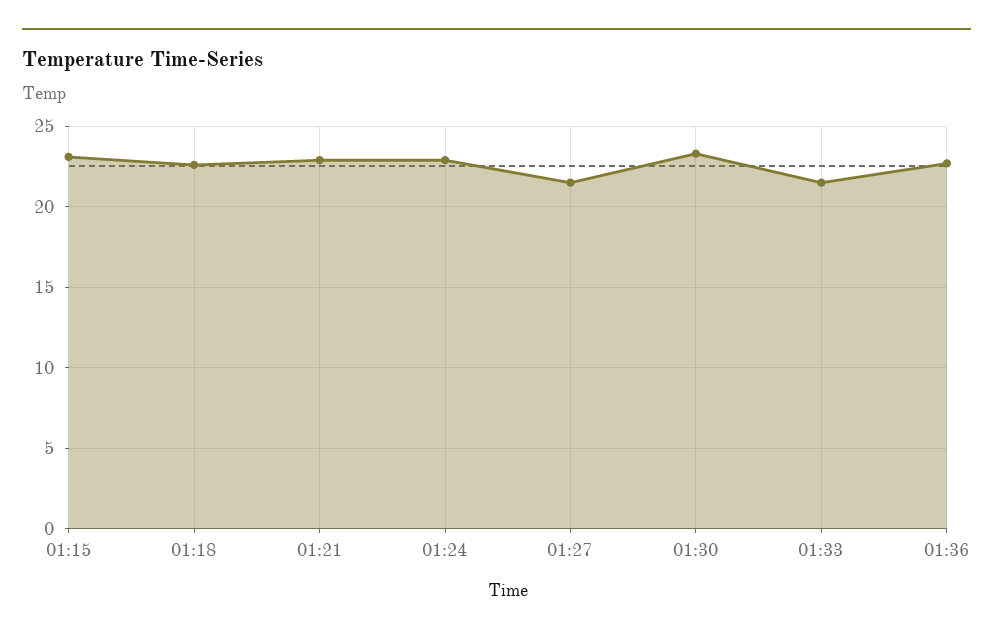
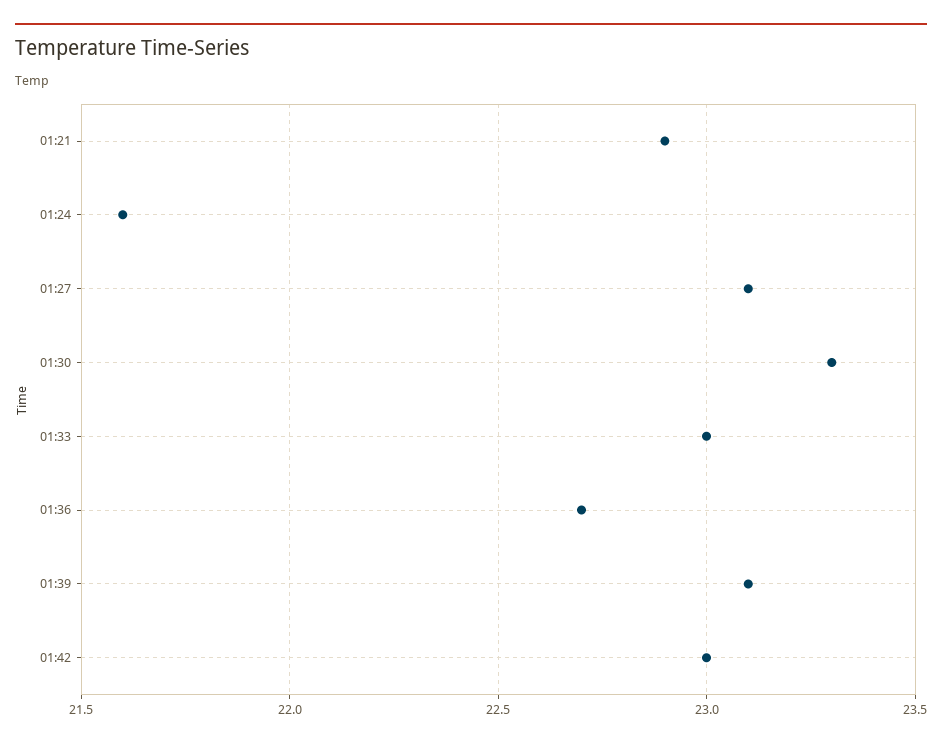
01:15: 23 -> none
01:18: 22.5 -> none
01:24: 23 -> 21.6
01:27: 21.5 -> 23.1
01:33: 21.5 -> 23
01:39: none -> 23.1
01:42: none -> 23

